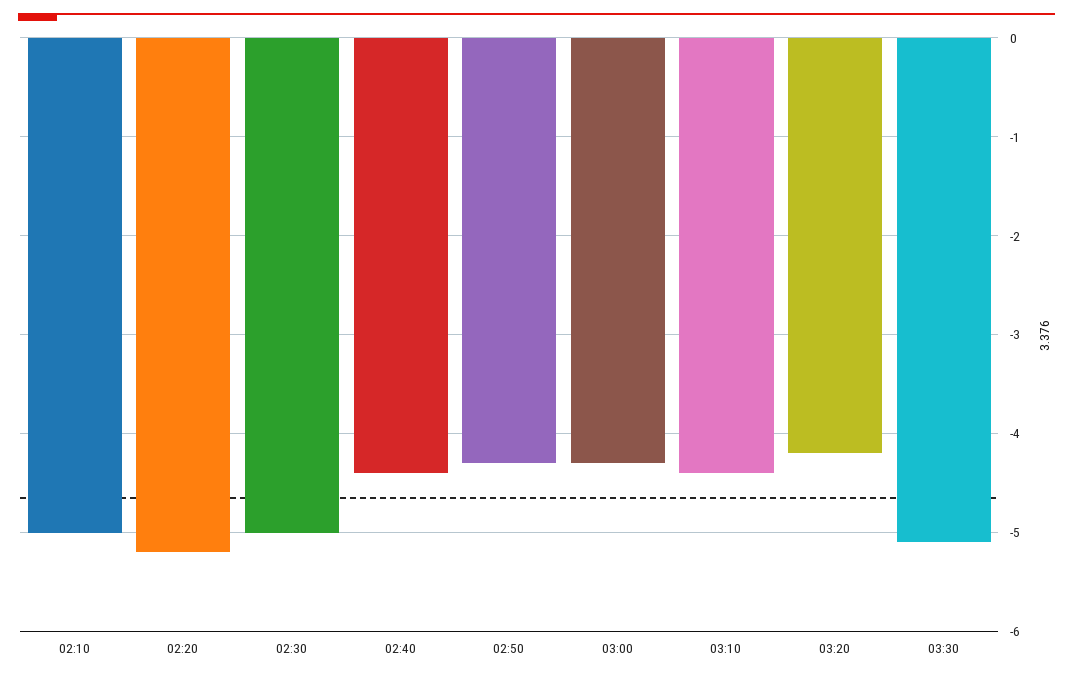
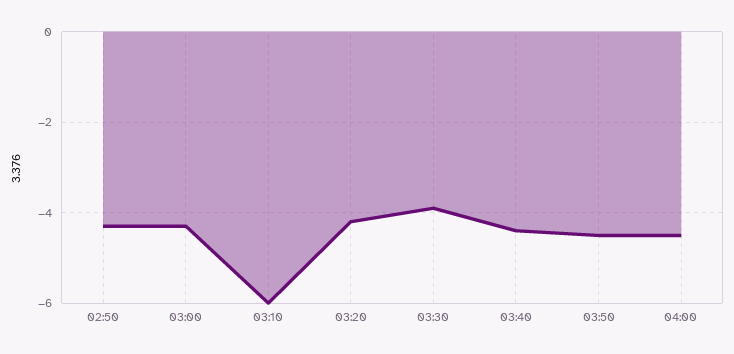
02:10: -5 -> none
02:20: -5.2 -> none
02:30: -5 -> none
02:40: -4.4 -> none
03:10: -4.4 -> -6
03:30: -5.1 -> -4
03:40: none -> -4.5
03:50: none -> -4.5
04:00: none -> -4.5

